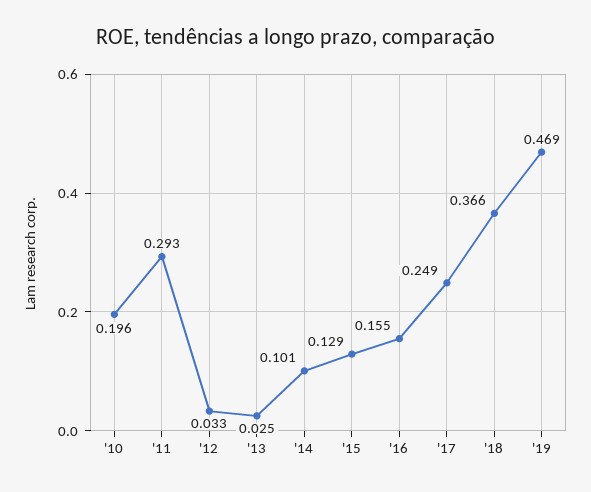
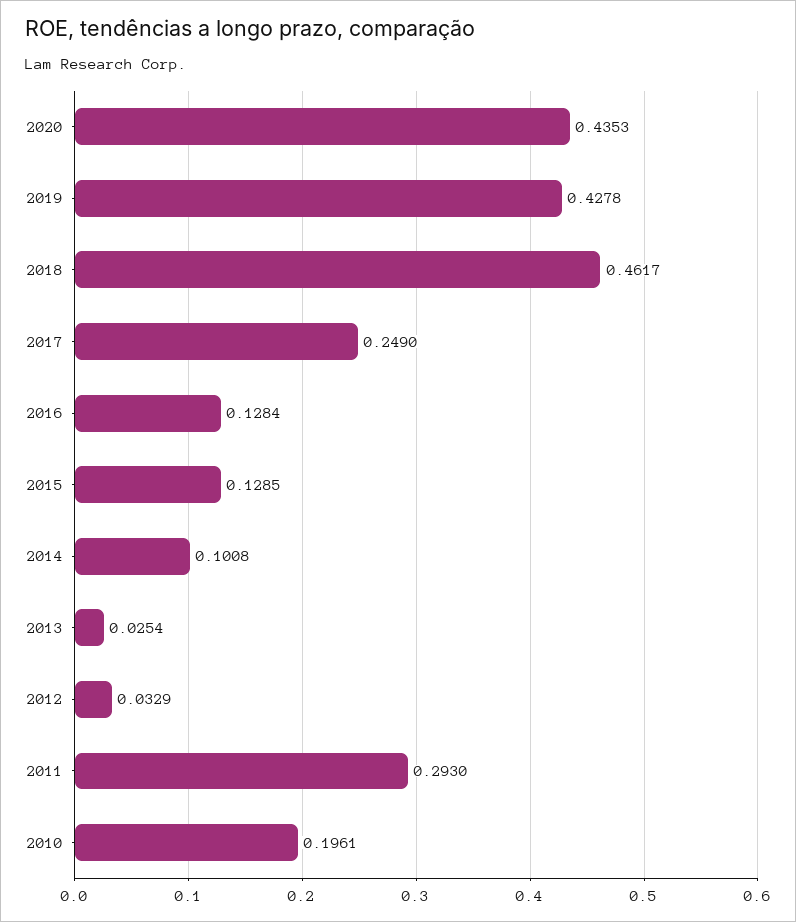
'16: 0.155 -> 0.1284
'18: 0.366 -> 0.4617
'19: 0.469 -> 0.4278
2020: none -> 0.4353

